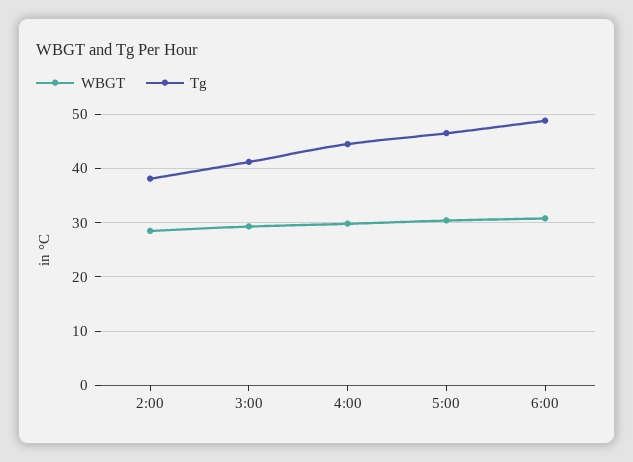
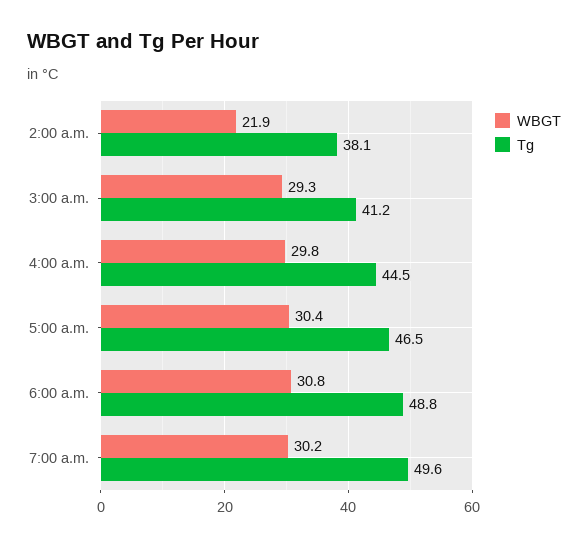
WBGT, 2:00: 28 -> 21.9
WBGT, 7:00 a.m.: none -> 30.2
Tg, 7:00 a.m.: none -> 49.6

